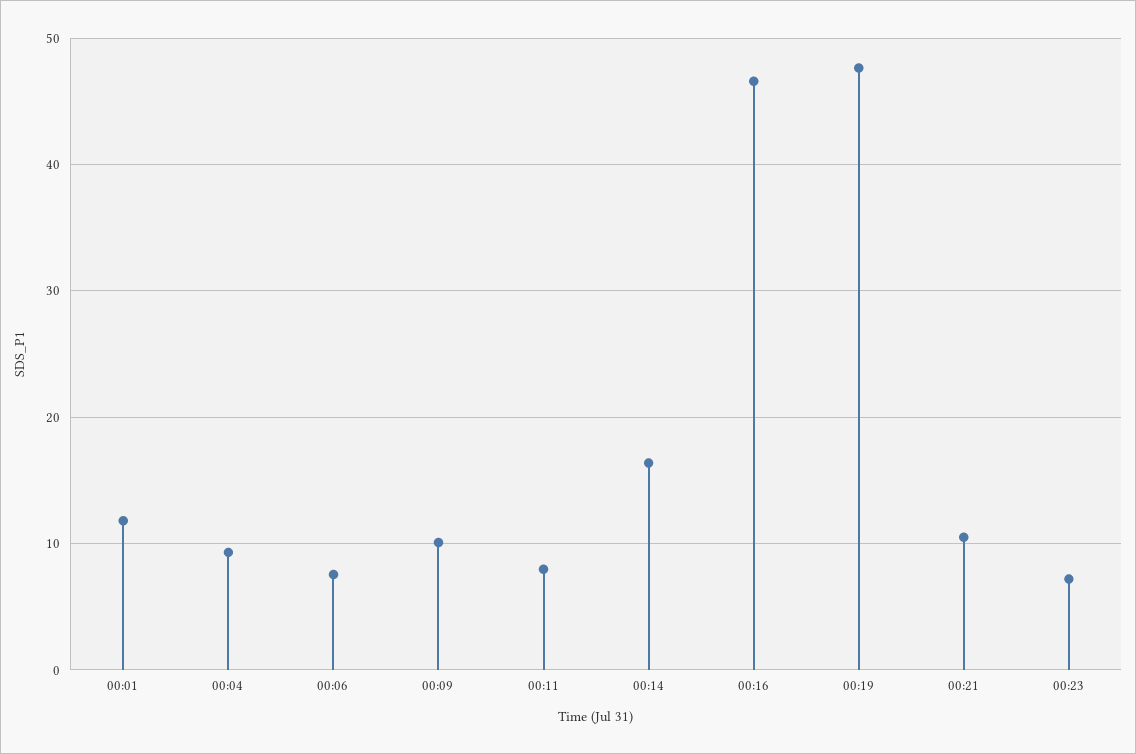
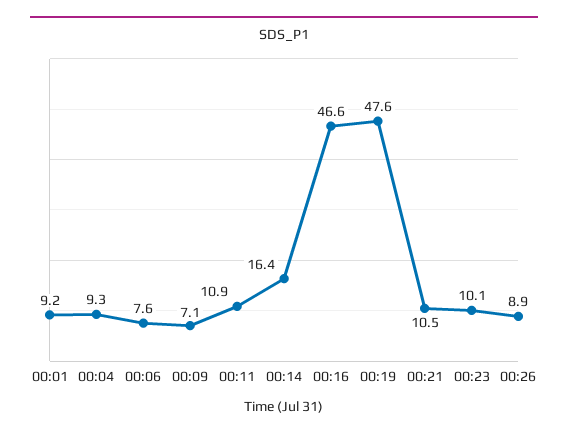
00:01: 12 -> 9.2
00:09: 10 -> 7.1
00:11: 8 -> 10.9
00:23: 7 -> 10.1
00:26: none -> 8.9

